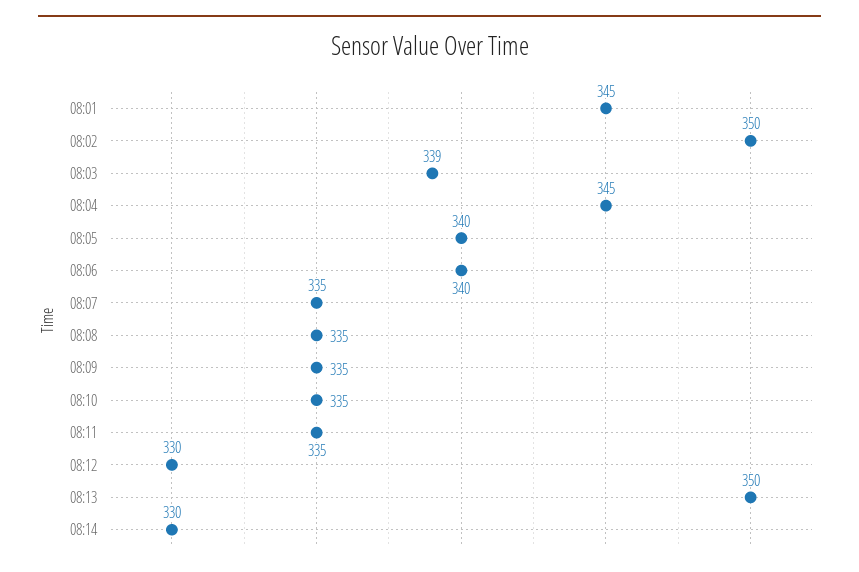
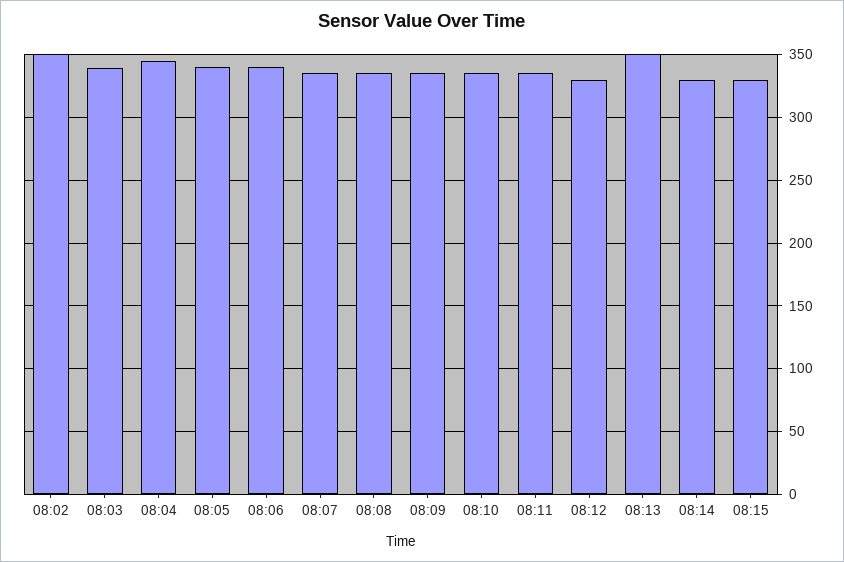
08:01: 345 -> none
08:15: none -> 330

